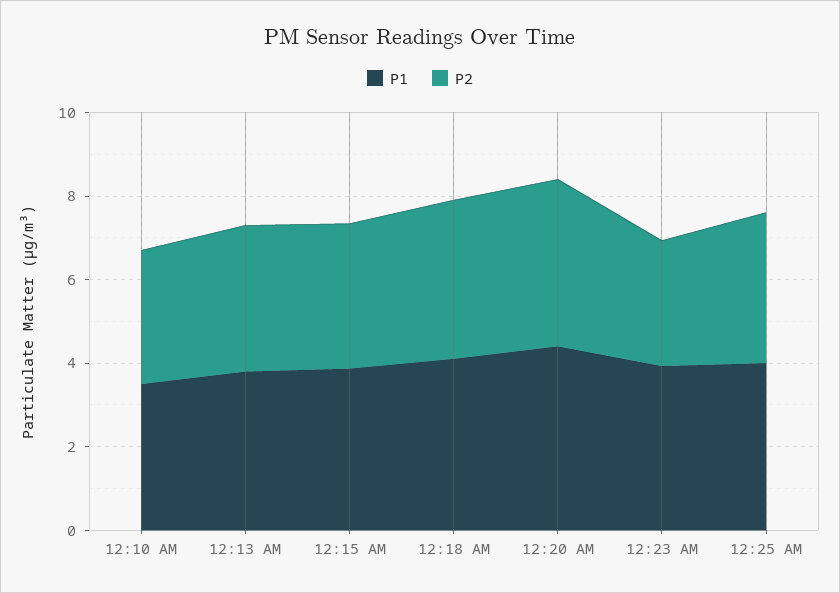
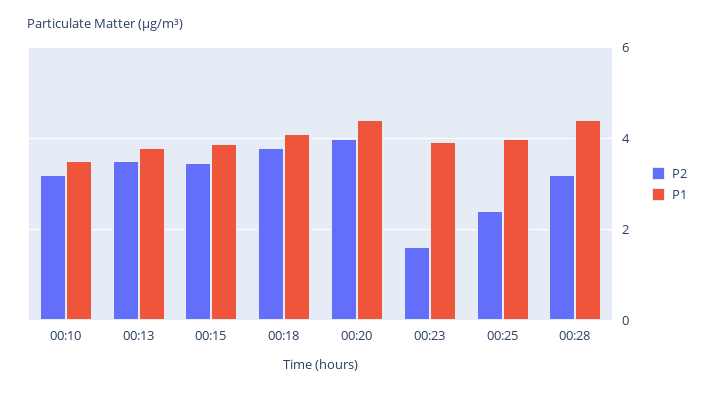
P2, 12:23 AM: 3 -> 1.6
P2, 12:25 AM: 3.5 -> 2.4
P2, 00:28: none -> 3.2
P1, 00:28: none -> 4.4

